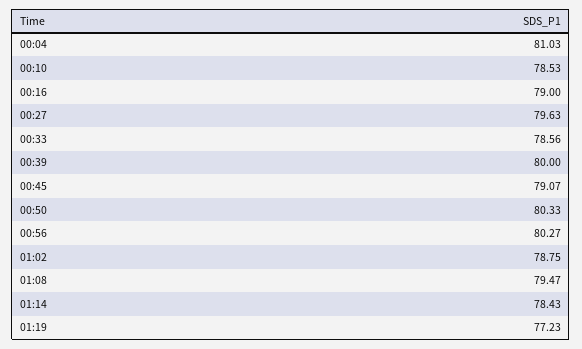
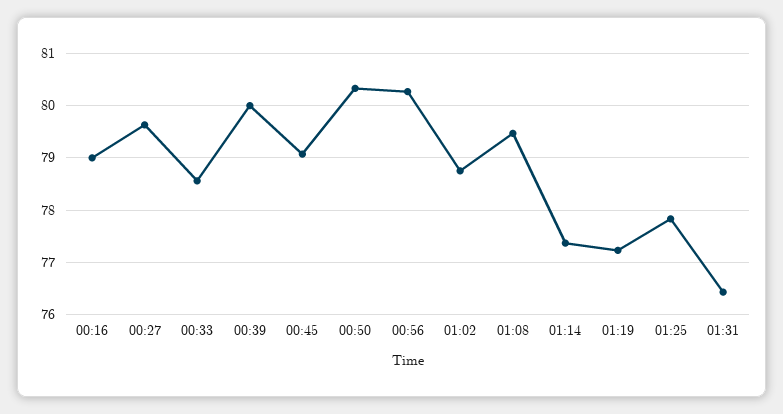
00:04: 81.03 -> none
00:10: 78.53 -> none
01:14: 78.43 -> 77.4
01:25: none -> 77.8
01:31: none -> 76.4

